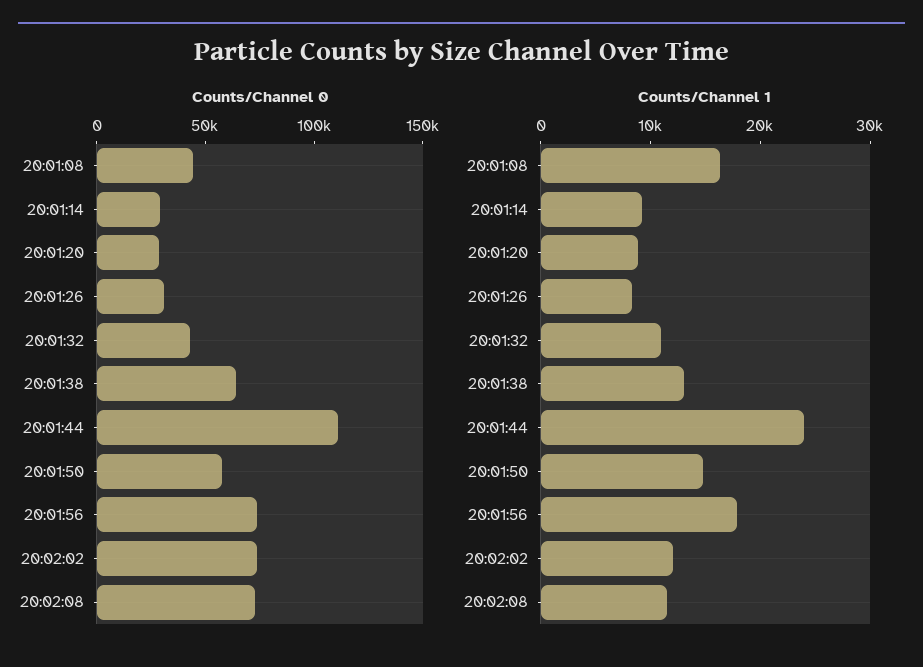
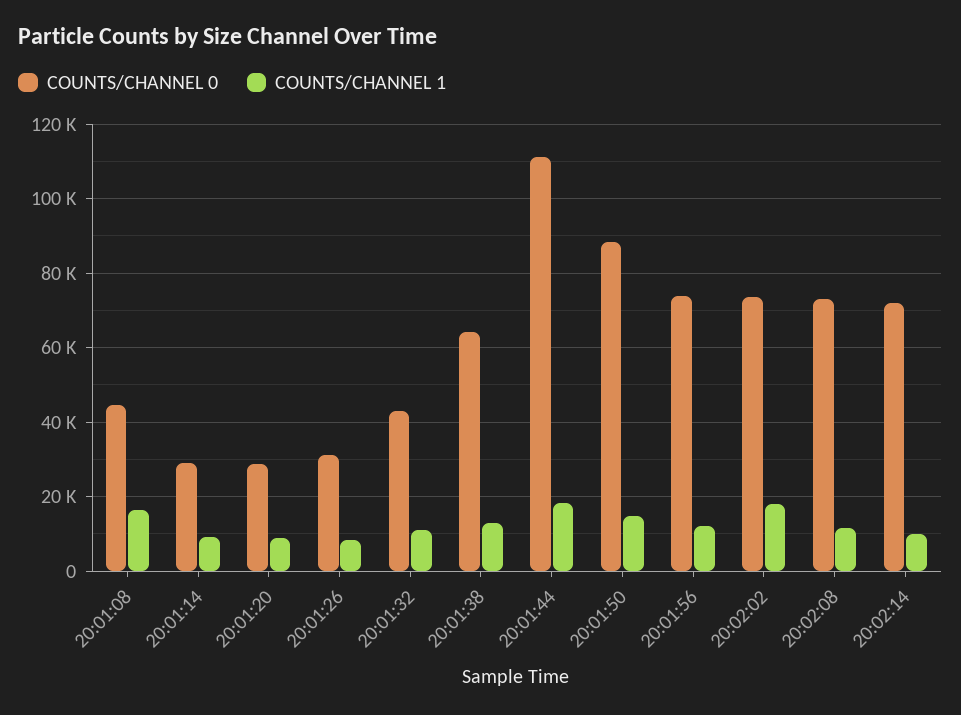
Counts/Channel 0, 20:01:50: 60000 -> 88000
Counts/Channel 1, 20:01:44: 24000 -> 18000
Counts/Channel 1, 20:01:56: 18000 -> 12000
Counts/Channel 1, 20:02:02: 12000 -> 18000
Counts/Channel 0, 20:02:14: none -> 72000
Counts/Channel 1, 20:02:14: none -> 10000

